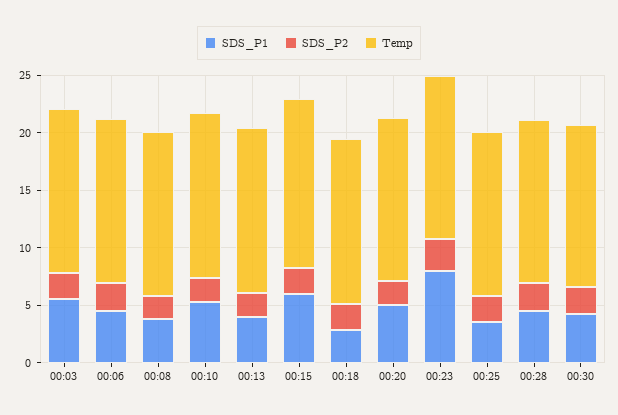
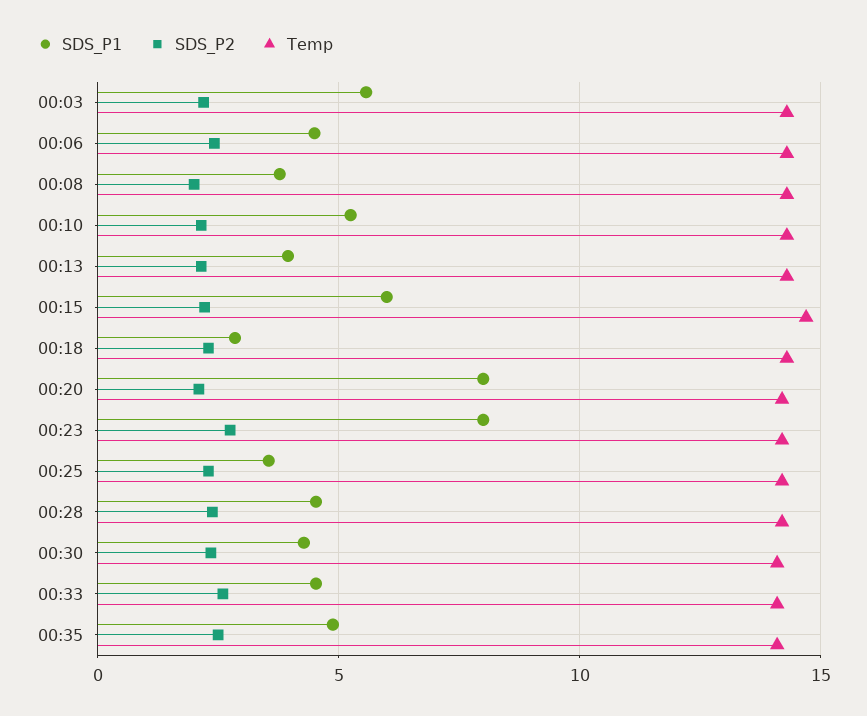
SDS_P1, 00:20: 5 -> 8
SDS_P1, 00:33: none -> 4.5
SDS_P2, 00:33: none -> 2.5
Temp, 00:33: none -> 14
SDS_P1, 00:35: none -> 5
SDS_P2, 00:35: none -> 2.5
Temp, 00:35: none -> 14

